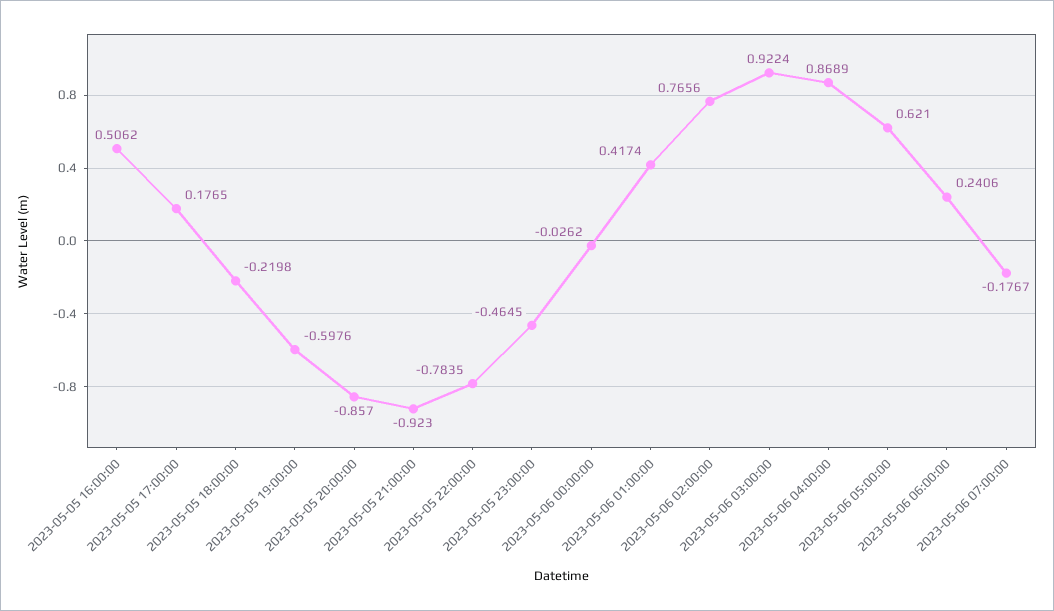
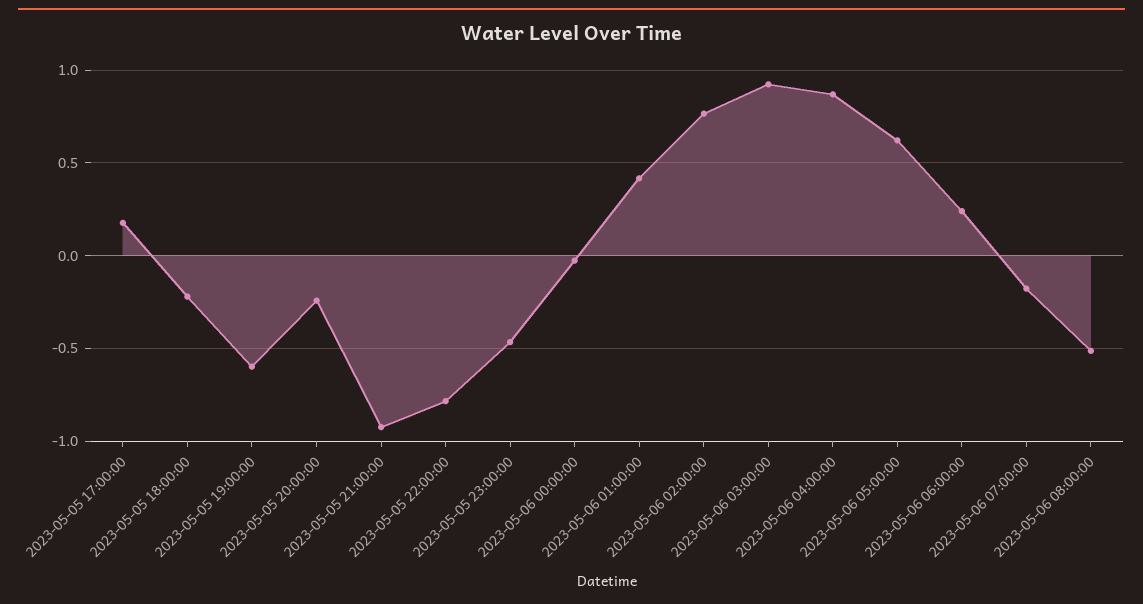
2023-05-05 16:00:00: 0.5062 -> none
2023-05-05 20:00:00: -0.857 -> -0.25
2023-05-06 08:00:00: none -> -0.5

